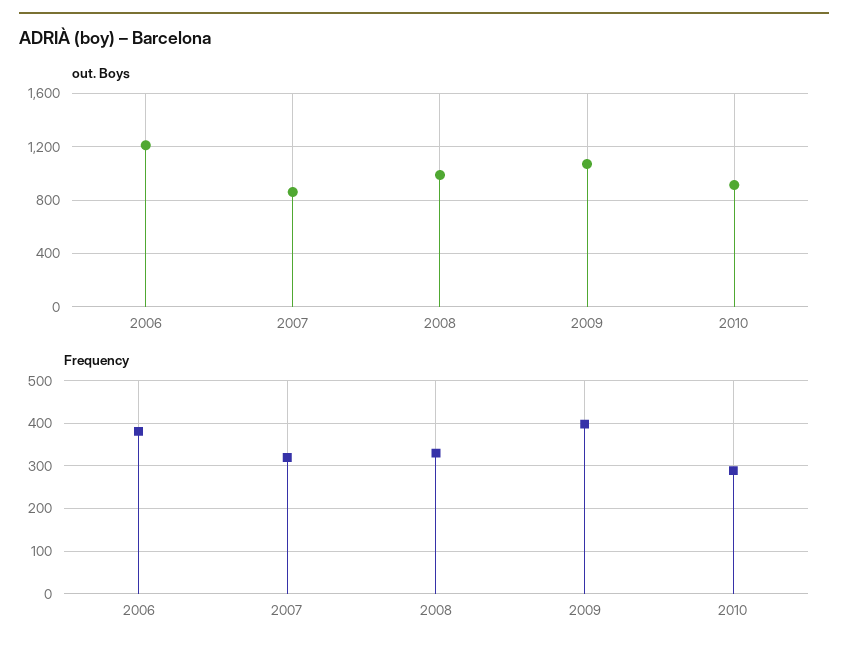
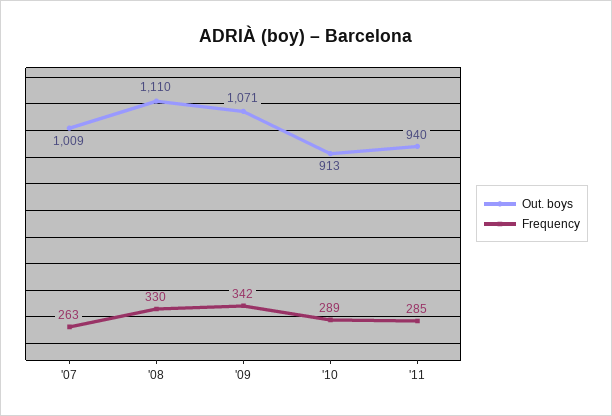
out. Boys, 2006: 1200 -> none
out. Boys, 2007: 850 -> 1009
out. Boys, 2008: 1000 -> 1110
Frequency, 2006: 380 -> none
Frequency, 2007: 320 -> 263
Frequency, 2009: 400 -> 342
out. Boys, '11: none -> 940
Frequency, '11: none -> 285

